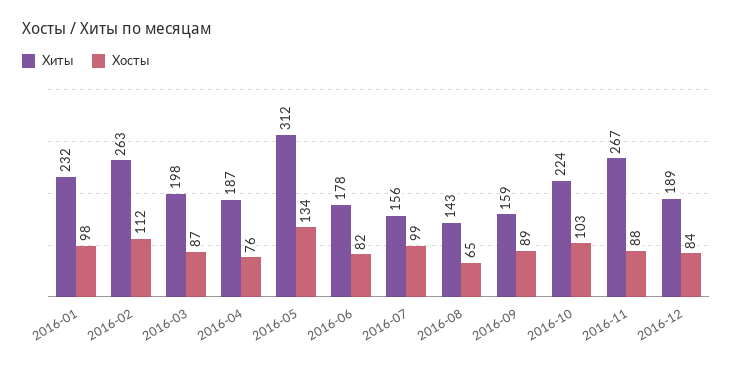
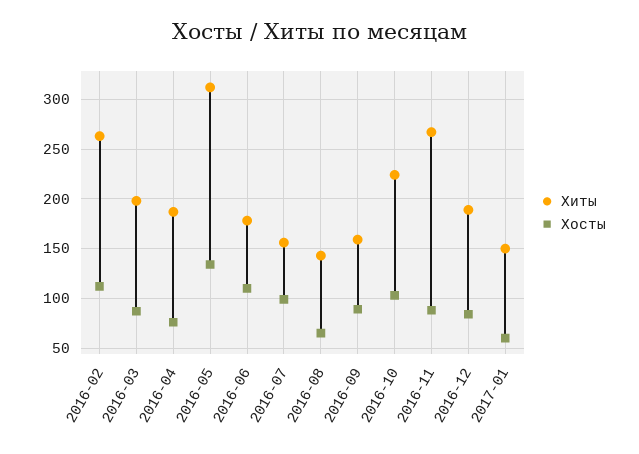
Хиты, 2016-01: 232 -> none
Хосты, 2016-01: 98 -> none
Хосты, 2016-06: 82 -> 110
Хиты, 2017-01: none -> 150
Хосты, 2017-01: none -> 60

